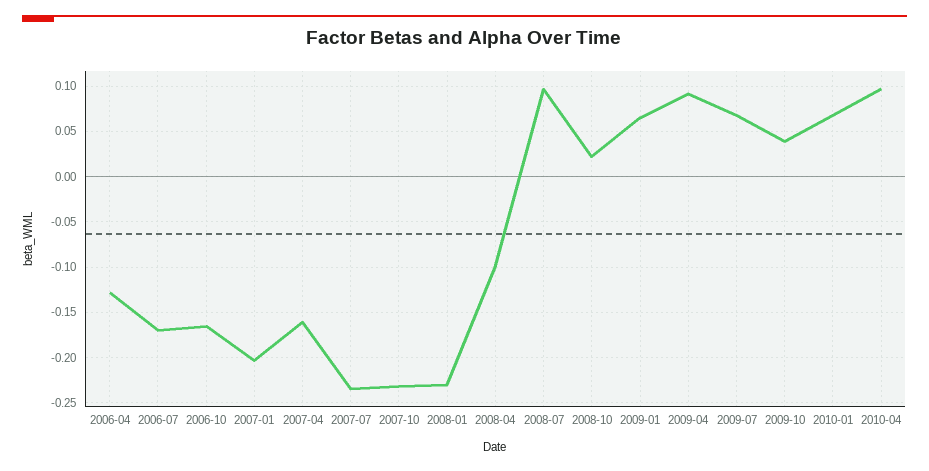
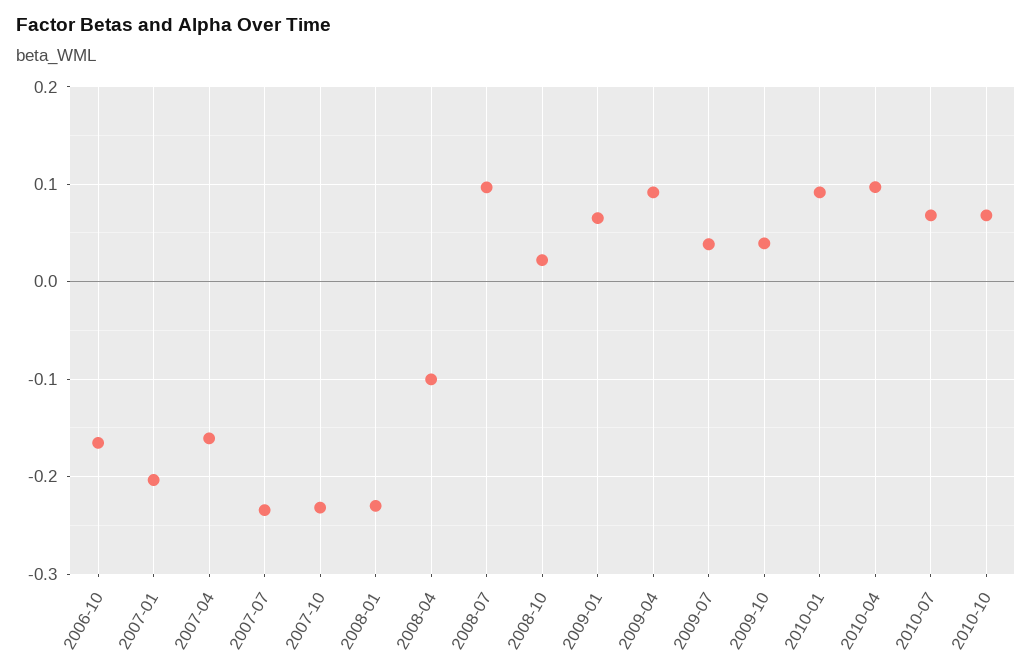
2006-04: -0.13 -> none
2006-07: -0.17 -> none
2009-07: 0.07 -> 0.04
2010-01: 0.07 -> 0.09
2010-07: none -> 0.07
2010-10: none -> 0.07

